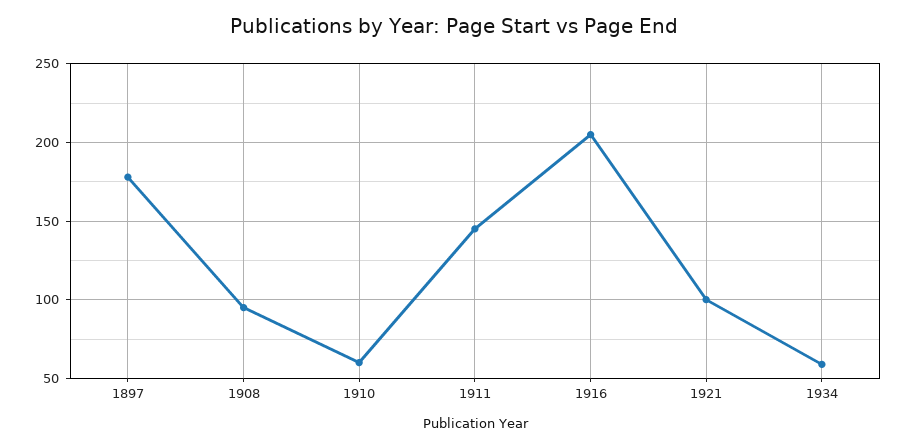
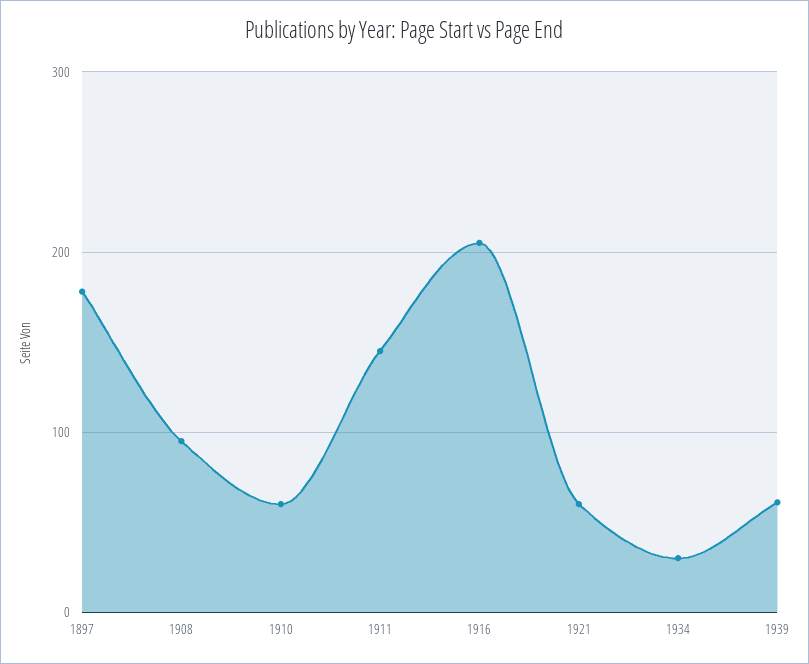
1921: 100 -> 60
1934: 60 -> 30
1939: none -> 60

